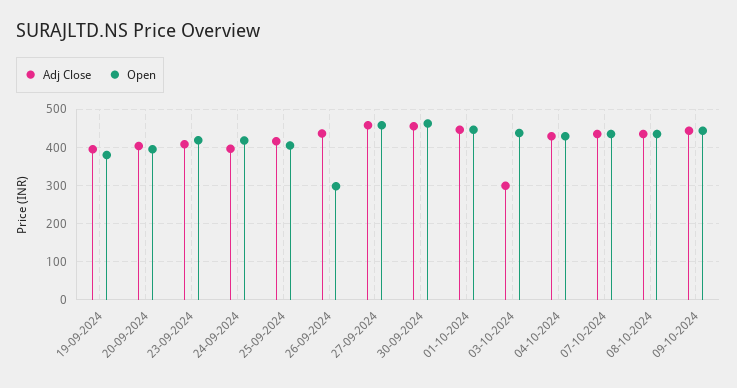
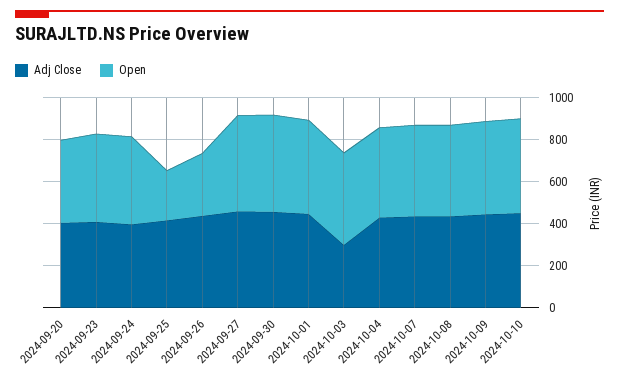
Adj Close, 19-09-2024: 400 -> none
Open, 19-09-2024: 380 -> none
Open, 25-09-2024: 400 -> 250
Adj Close, 2024-10-10: none -> 450
Open, 2024-10-10: none -> 450

